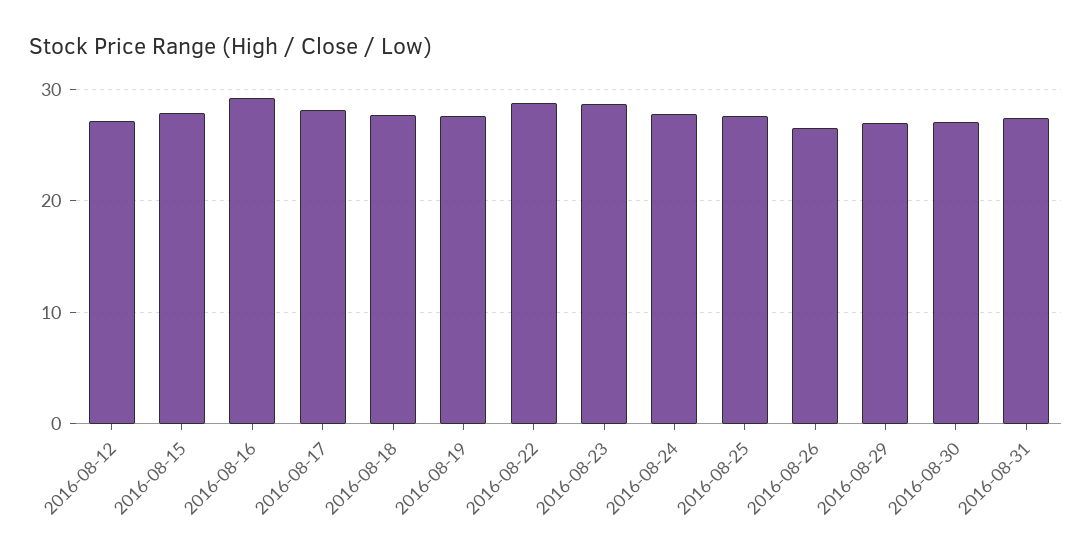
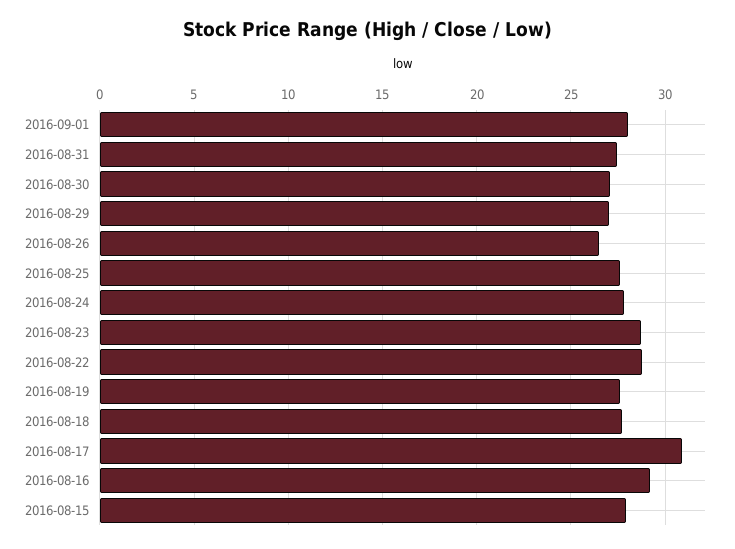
2016-08-12: 27 -> none
2016-08-17: 28 -> 31
2016-09-01: none -> 28

